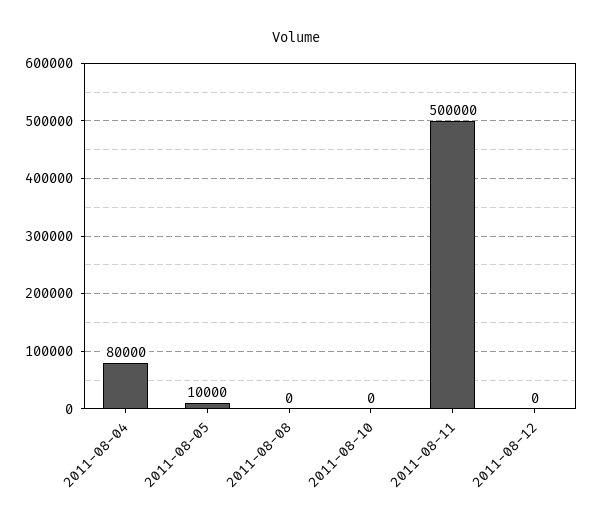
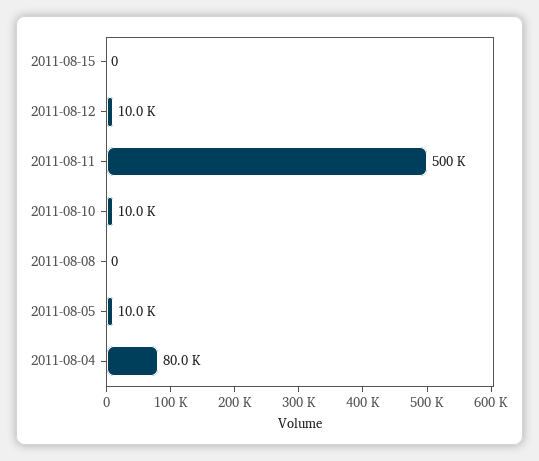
2011-08-10: 0 -> 10000
2011-08-12: 0 -> 10000
2011-08-15: none -> 0

